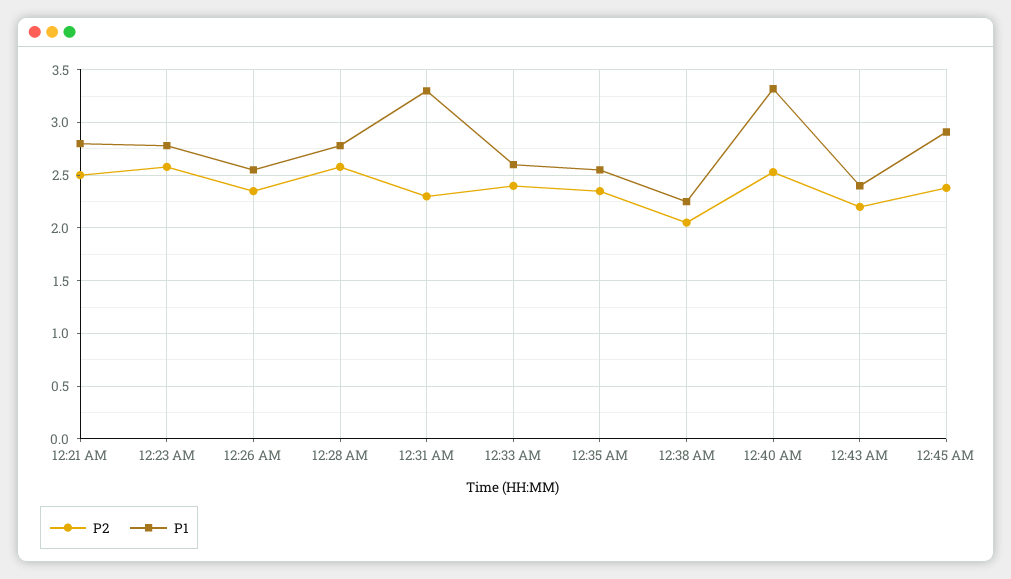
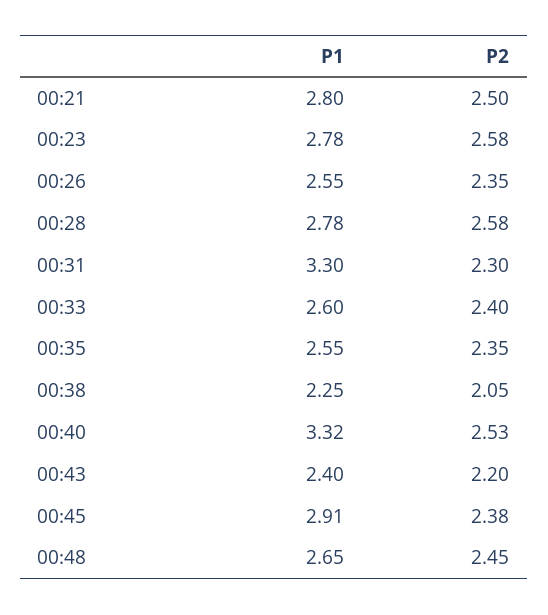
P1, 00:48: none -> 2.65
P2, 00:48: none -> 2.45

